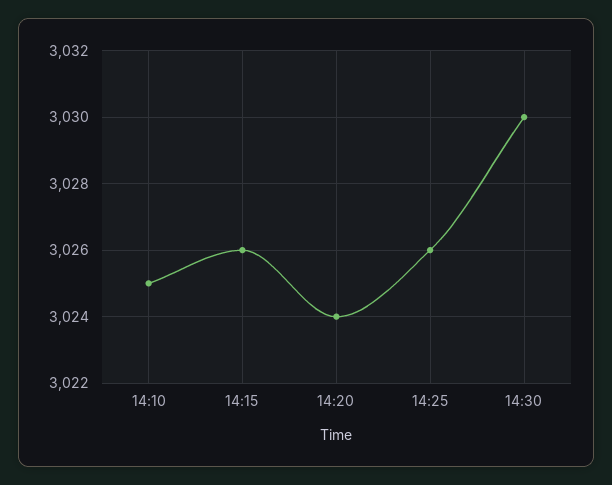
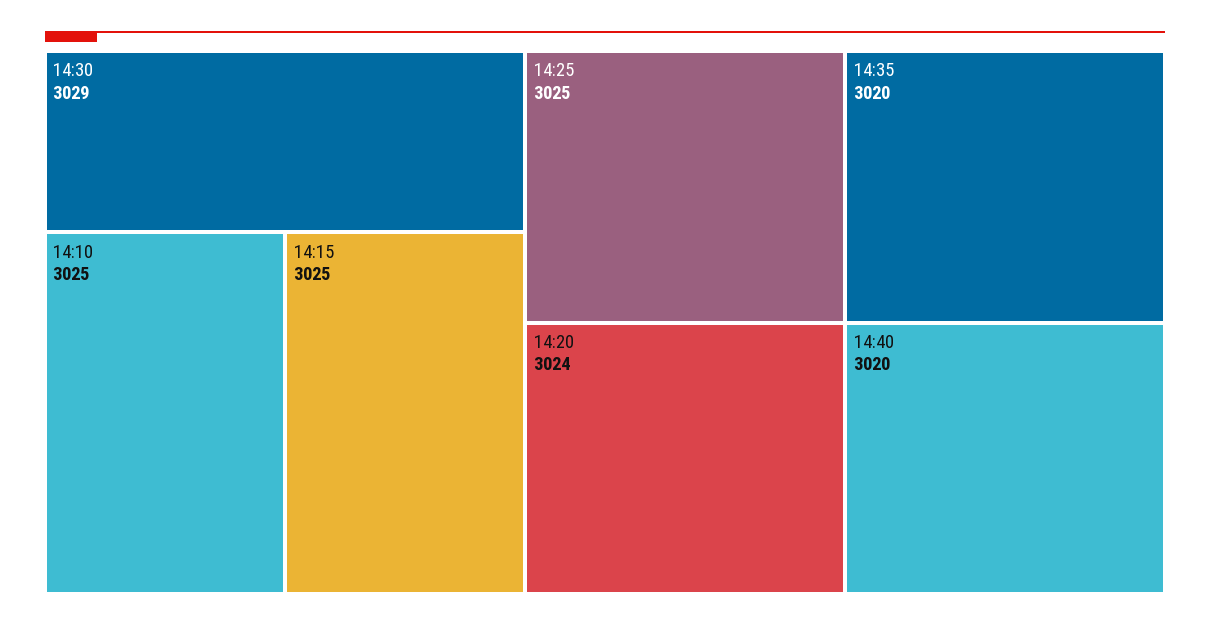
14:15: 3026 -> 3025
14:25: 3026 -> 3025
14:30: 3030 -> 3029
14:35: none -> 3020
14:40: none -> 3020

